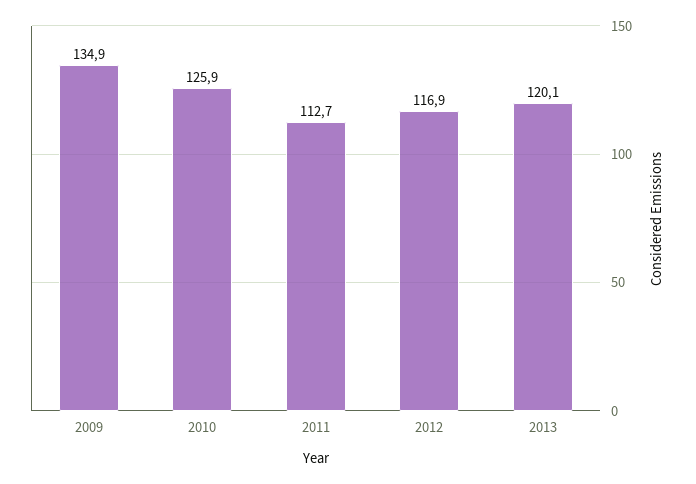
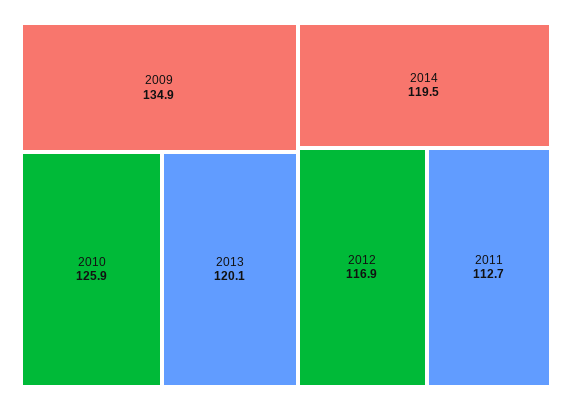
2014: none -> 119.5

